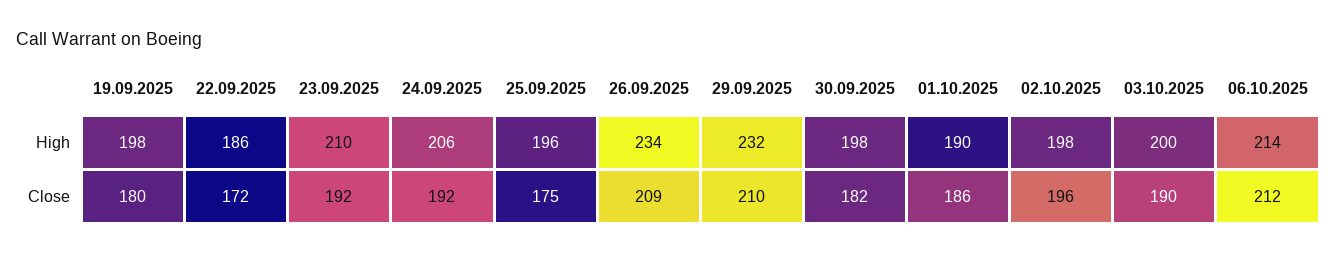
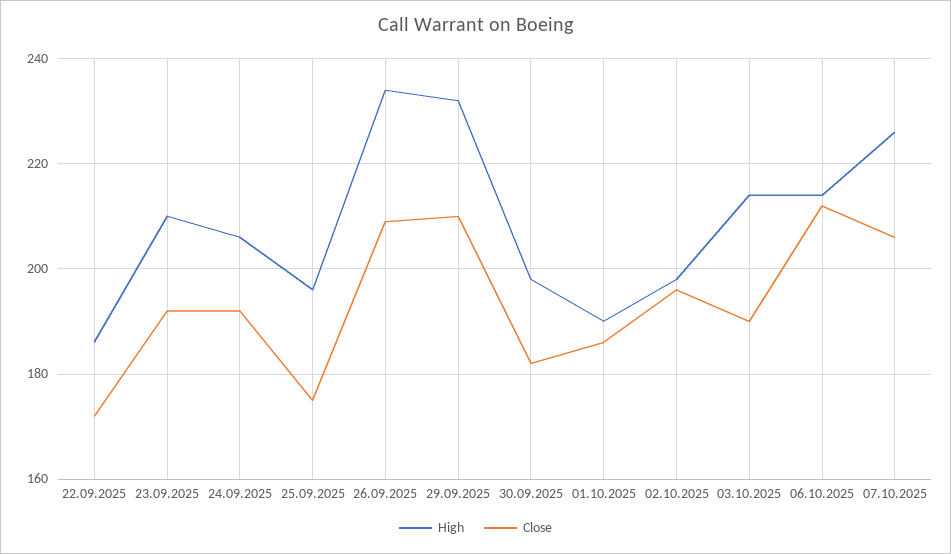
High, 19.09.2025: 198 -> none
High, 03.10.2025: 200 -> 215
Close, 19.09.2025: 180 -> none
High, 07.10.2025: none -> 225
Close, 07.10.2025: none -> 205

